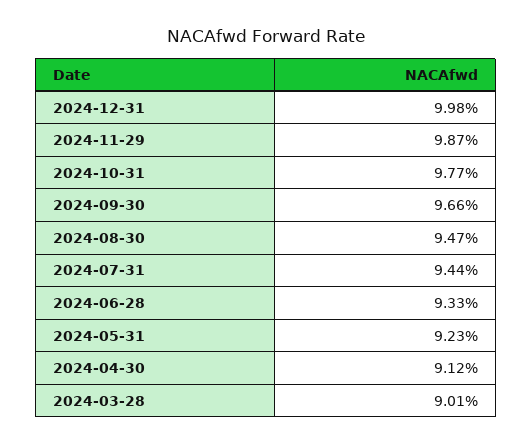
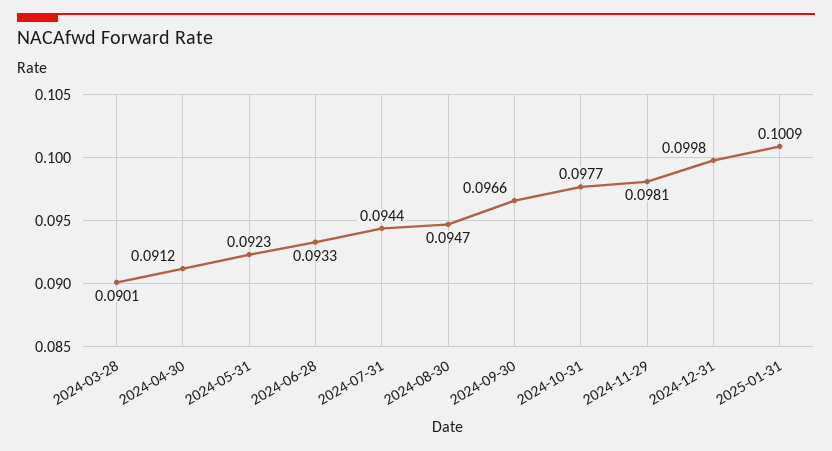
2024-11-29: 0.0987 -> 0.0981
2025-01-31: none -> 0.1009

